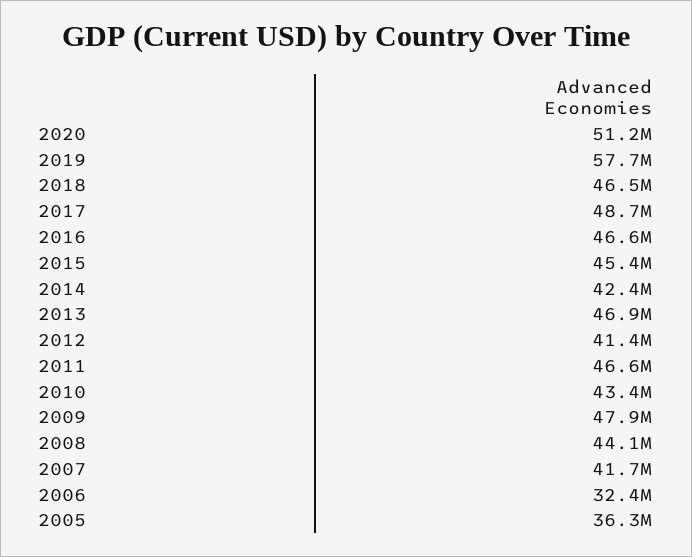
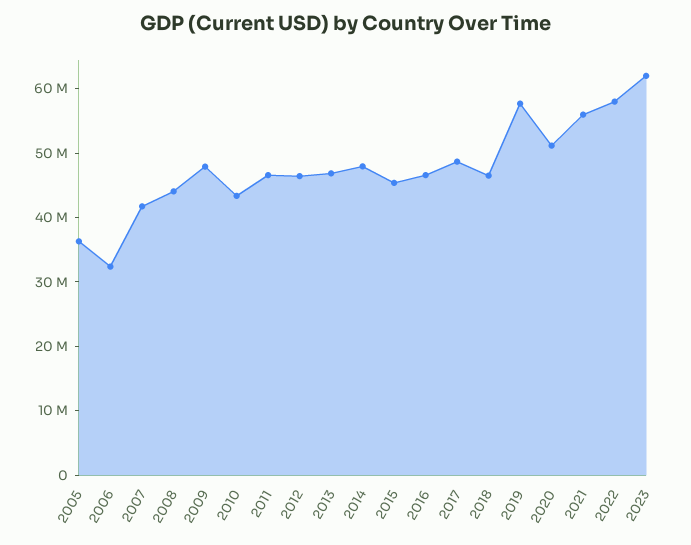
2014: 42400000 -> 48000000
2012: 41400000 -> 46000000
2021: none -> 56000000
2022: none -> 58000000
2023: none -> 62000000

